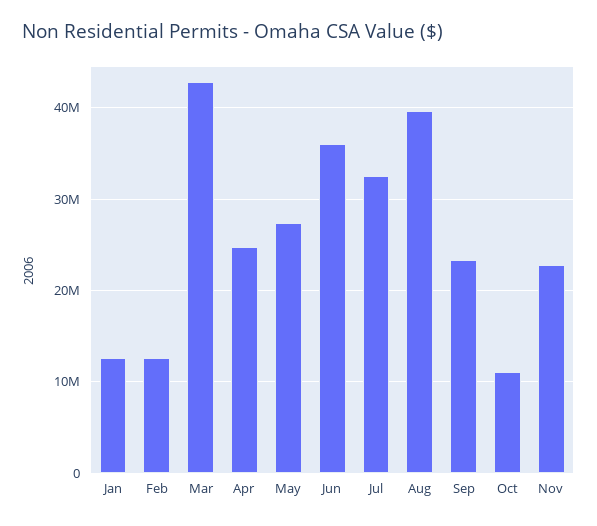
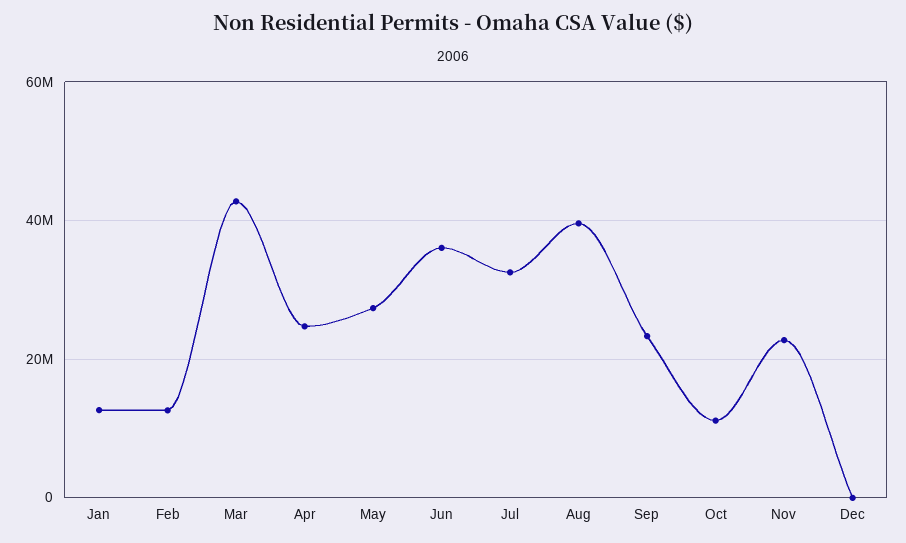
Dec: none -> 0

